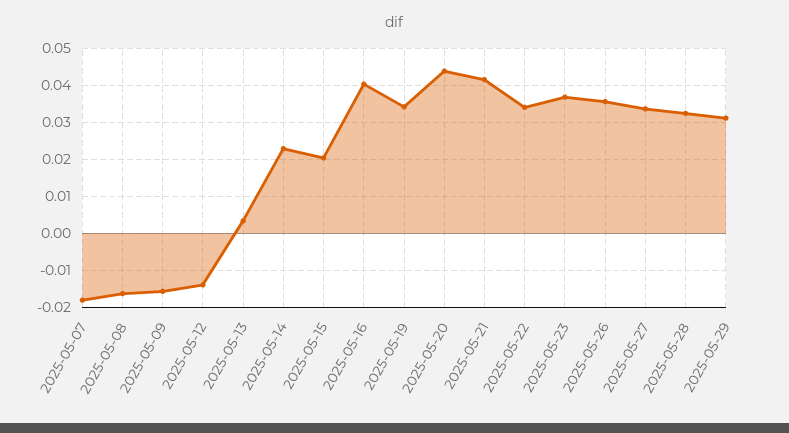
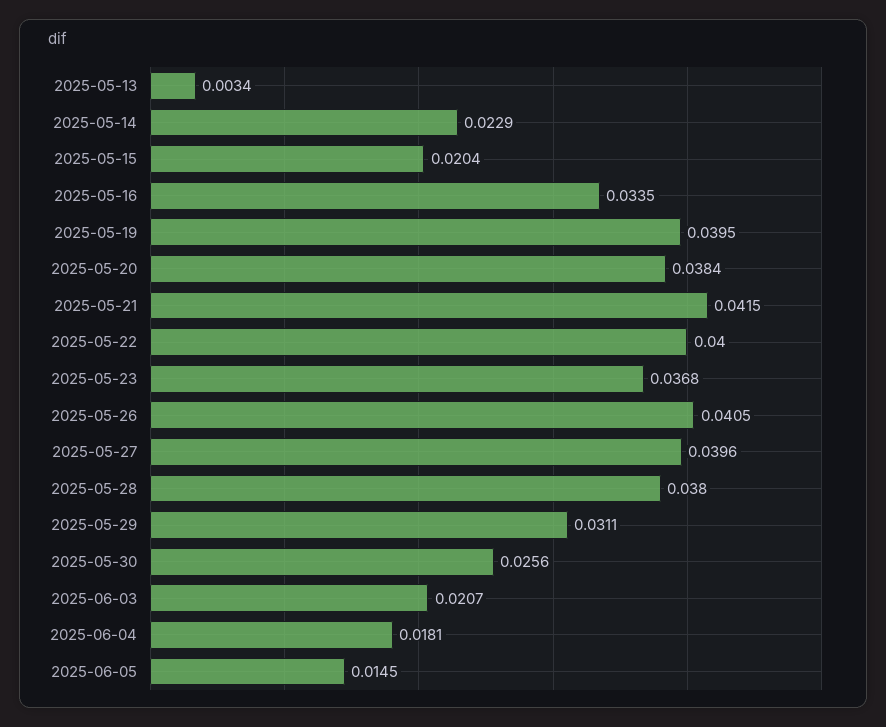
2025-05-07: -0.018 -> none
2025-05-08: -0.016 -> none
2025-05-09: -0.016 -> none
2025-05-12: -0.014 -> none
2025-05-16: 0.04 -> 0.0335
2025-05-19: 0.034 -> 0.0395
2025-05-20: 0.044 -> 0.0384
2025-05-22: 0.034 -> 0.04
2025-05-26: 0.036 -> 0.0405
2025-05-27: 0.034 -> 0.0396
2025-05-28: 0.032 -> 0.038
2025-05-30: none -> 0.0256
2025-06-03: none -> 0.0207
2025-06-04: none -> 0.0181
2025-06-05: none -> 0.0145

